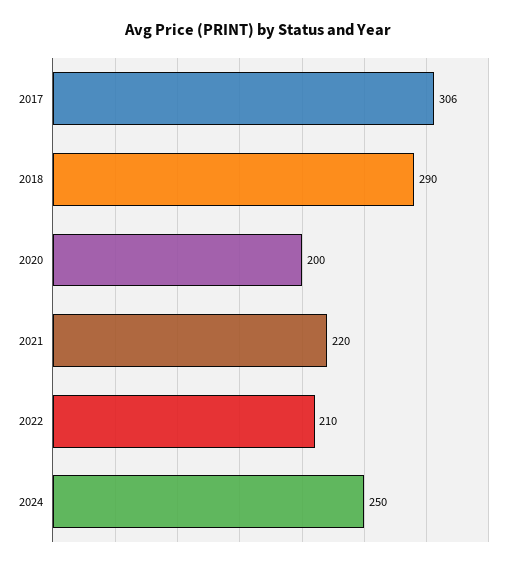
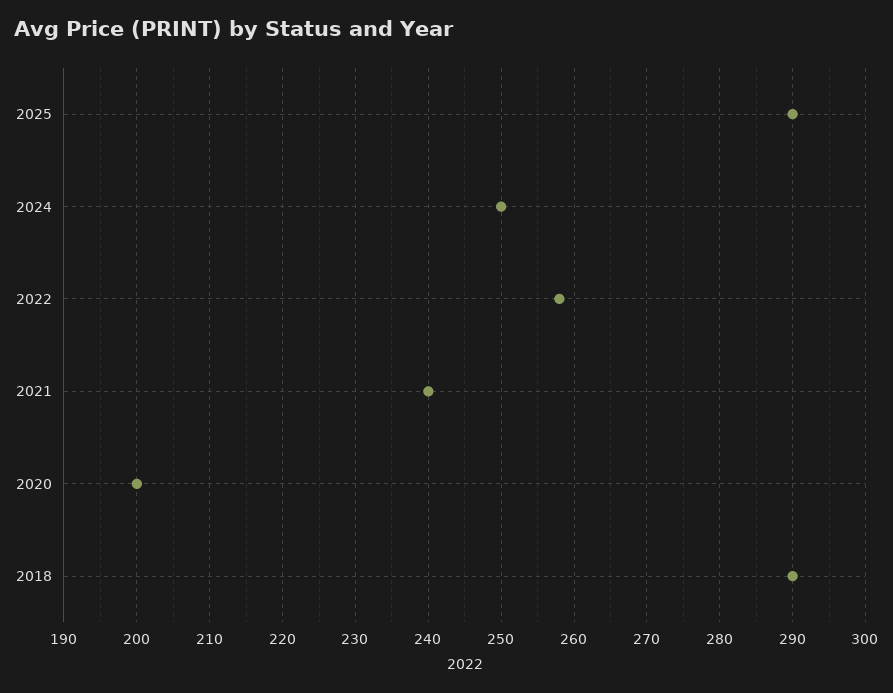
2017: 306 -> none
2021: 220 -> 240
2022: 210 -> 258
2025: none -> 290

